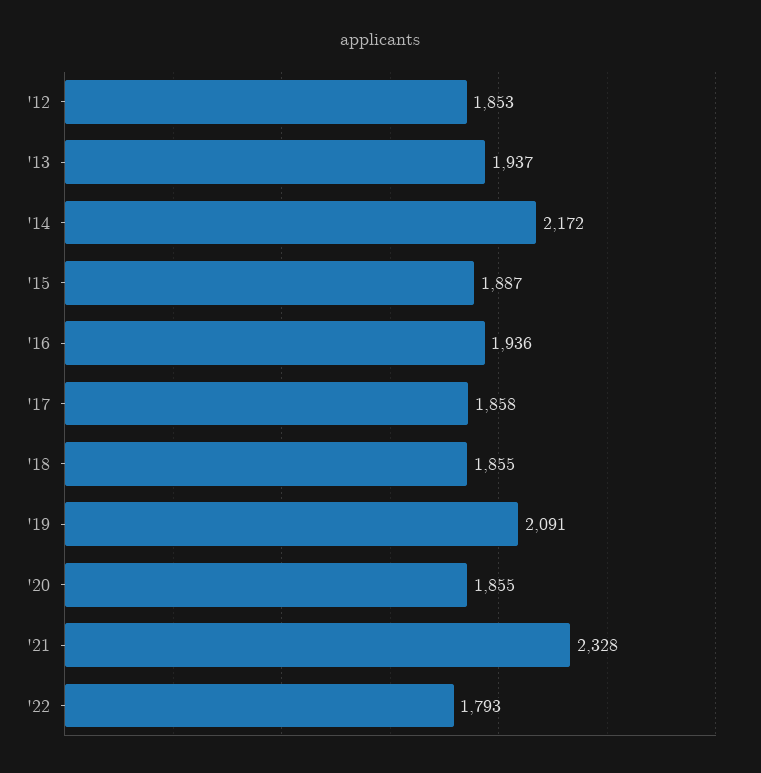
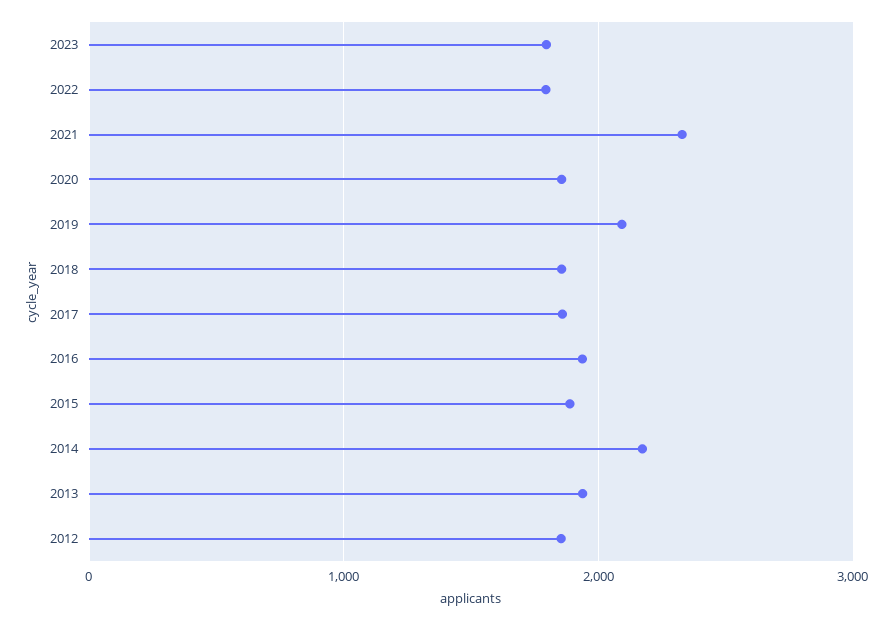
2023: none -> 1800

